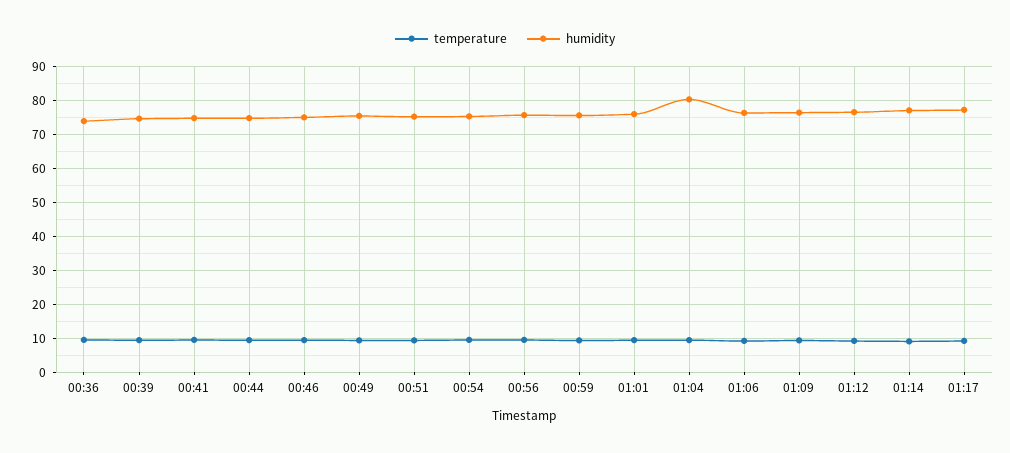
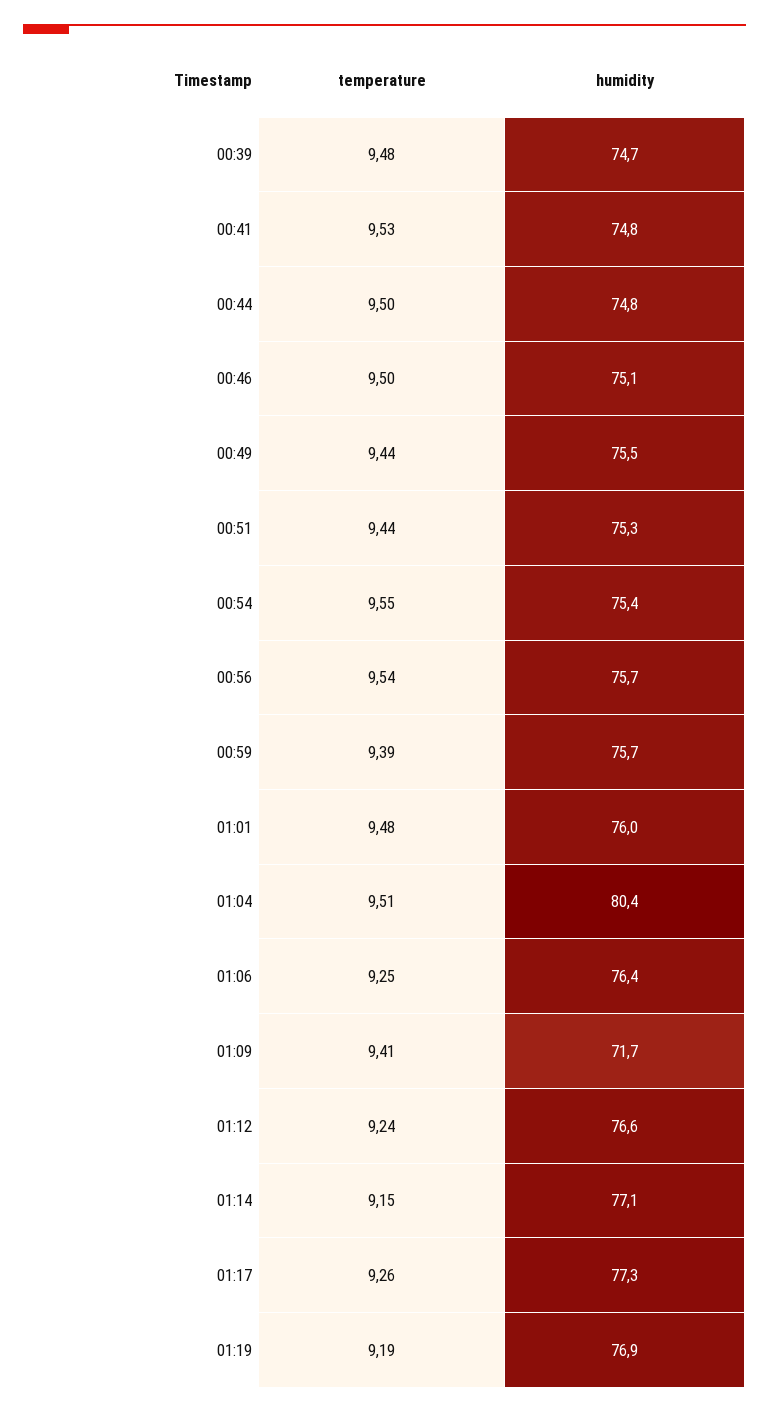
temperature, 00:36: 10 -> none
humidity, 00:36: 74 -> none
humidity, 01:09: 76 -> 71.7
temperature, 01:19: none -> 9.19
humidity, 01:19: none -> 76.9

